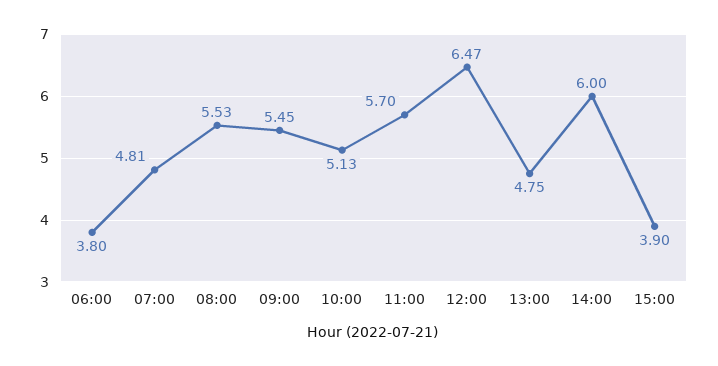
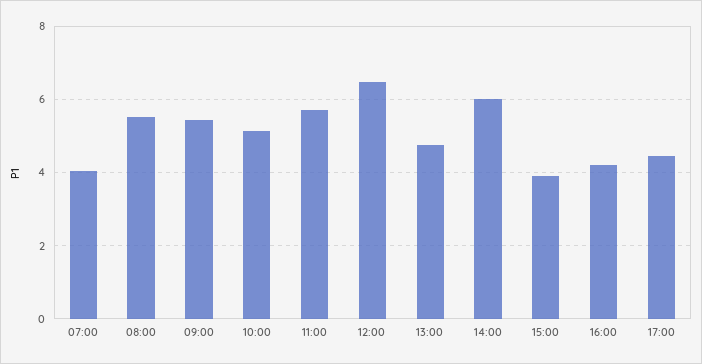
06:00: 3.8 -> none
07:00: 4.81 -> 4
16:00: none -> 4.2
17:00: none -> 4.4

